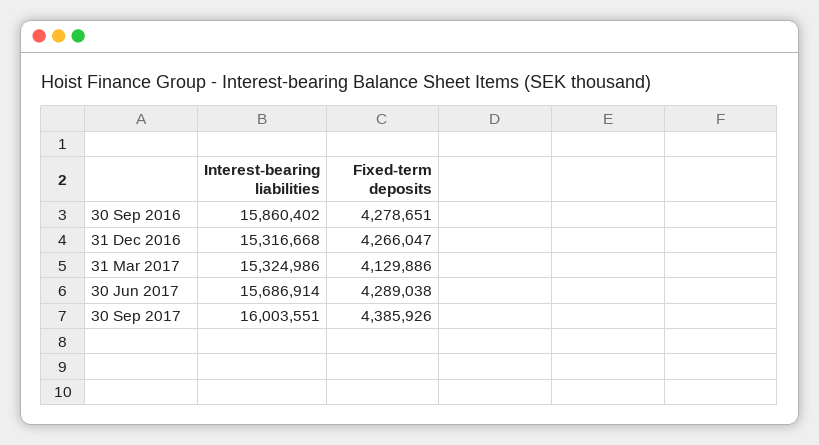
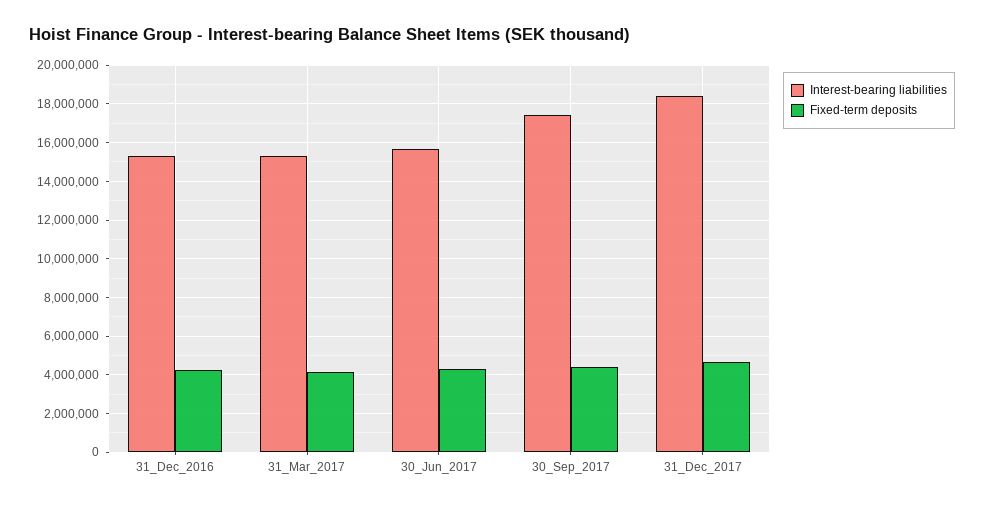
Interest-bearing liabilities, 30 Sep 2016: 15860402 -> none
Fixed-term deposits, 30 Sep 2016: 4278651 -> none
Interest-bearing liabilities, 30 Sep 2017: 16003551 -> 17500000
Interest-bearing liabilities, 31_Dec_2017: none -> 18500000
Fixed-term deposits, 31_Dec_2017: none -> 4500000

